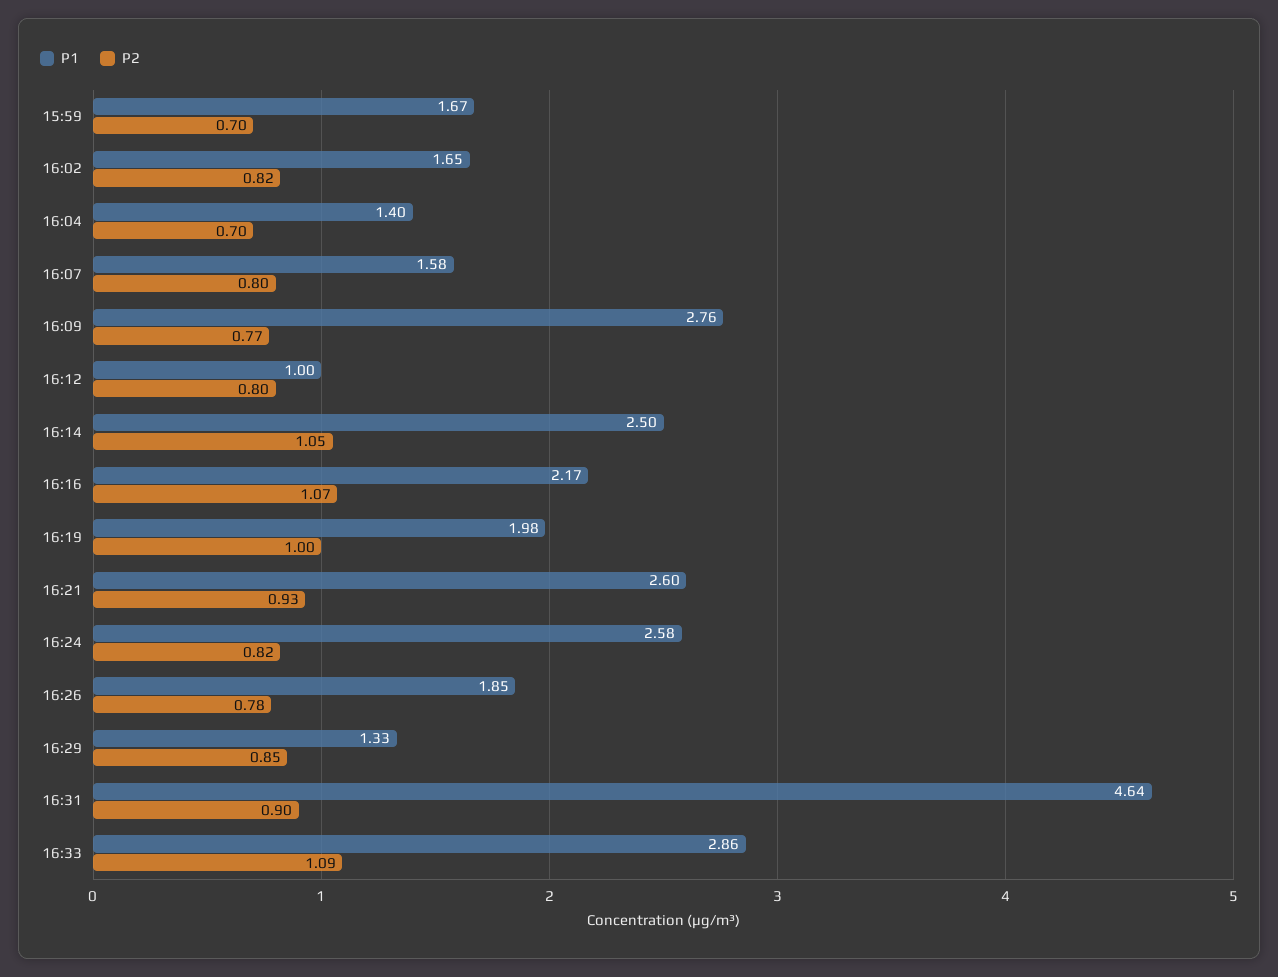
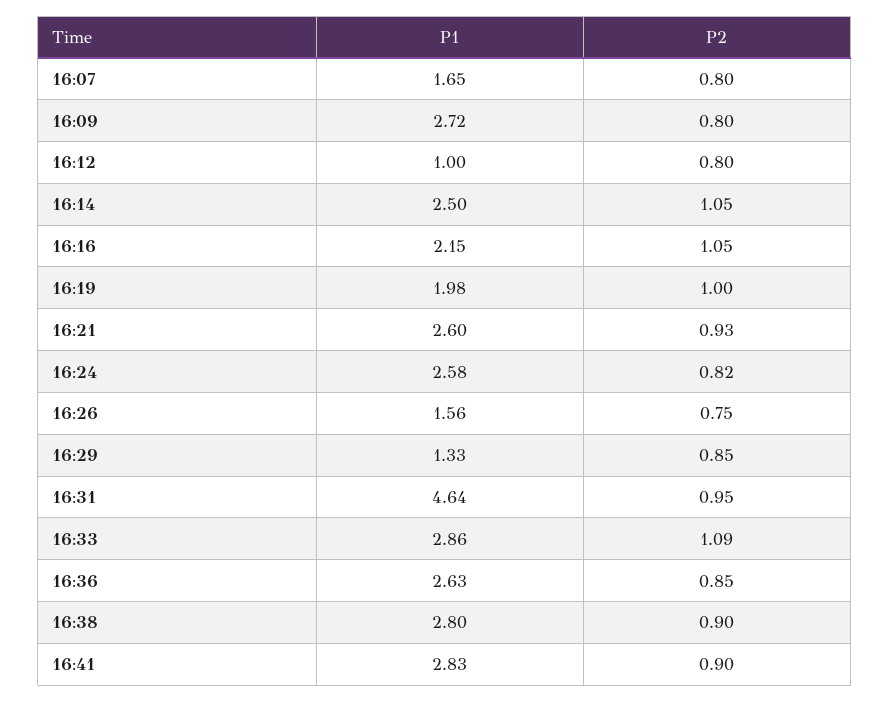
P1, 15:59: 1.67 -> none
P2, 15:59: 0.7 -> none
P1, 16:02: 1.65 -> none
P2, 16:02: 0.82 -> none
P1, 16:04: 1.4 -> none
P2, 16:04: 0.7 -> none
P1, 16:07: 1.58 -> 1.65
P1, 16:09: 2.76 -> 2.72
P2, 16:09: 0.77 -> 0.8
P1, 16:16: 2.17 -> 2.15
P2, 16:16: 1.07 -> 1.05
P1, 16:26: 1.85 -> 1.56
P2, 16:26: 0.78 -> 0.75
P2, 16:31: 0.9 -> 0.95
P1, 16:36: none -> 2.63
P2, 16:36: none -> 0.85
P1, 16:38: none -> 2.8
P2, 16:38: none -> 0.9
P1, 16:41: none -> 2.83
P2, 16:41: none -> 0.9

